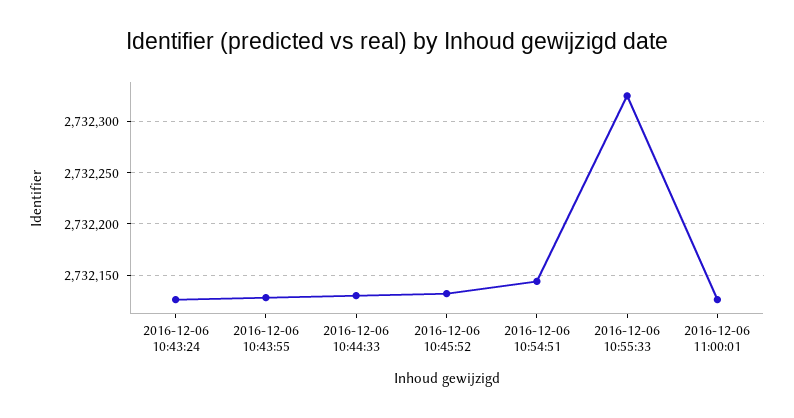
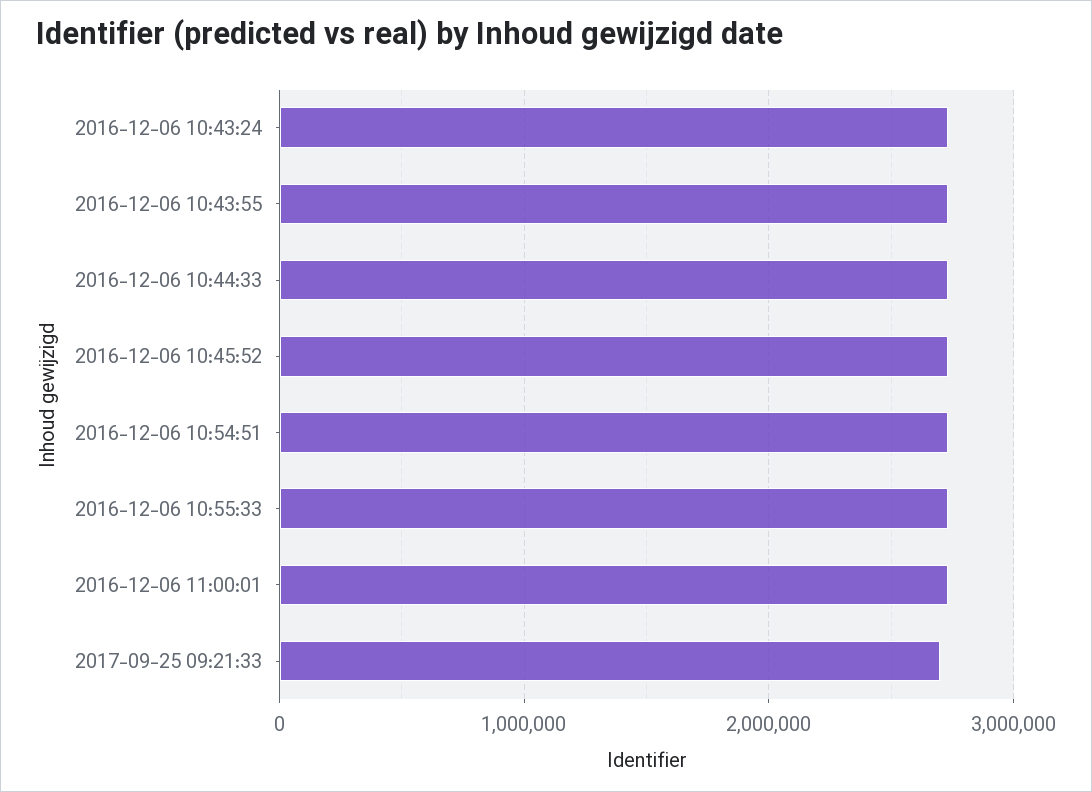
2017-09-25 09:21:33: none -> 2700000

